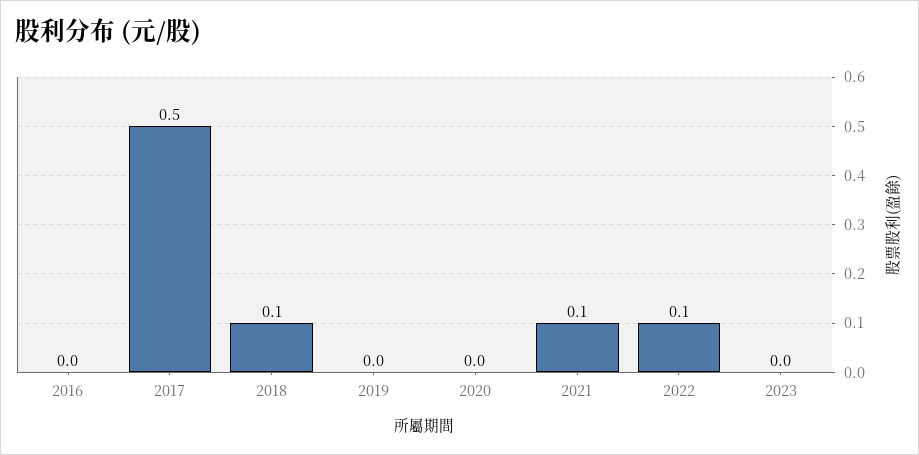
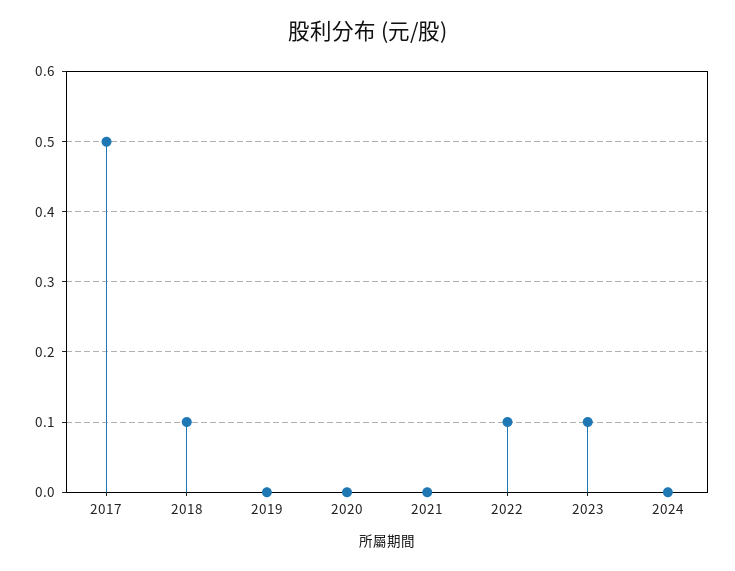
2016: 0 -> none
2021: 0.1 -> 0
2023: 0 -> 0.1
2024: none -> 0

